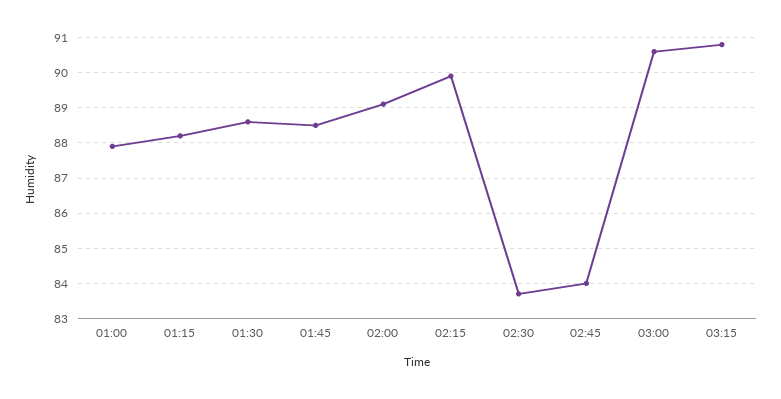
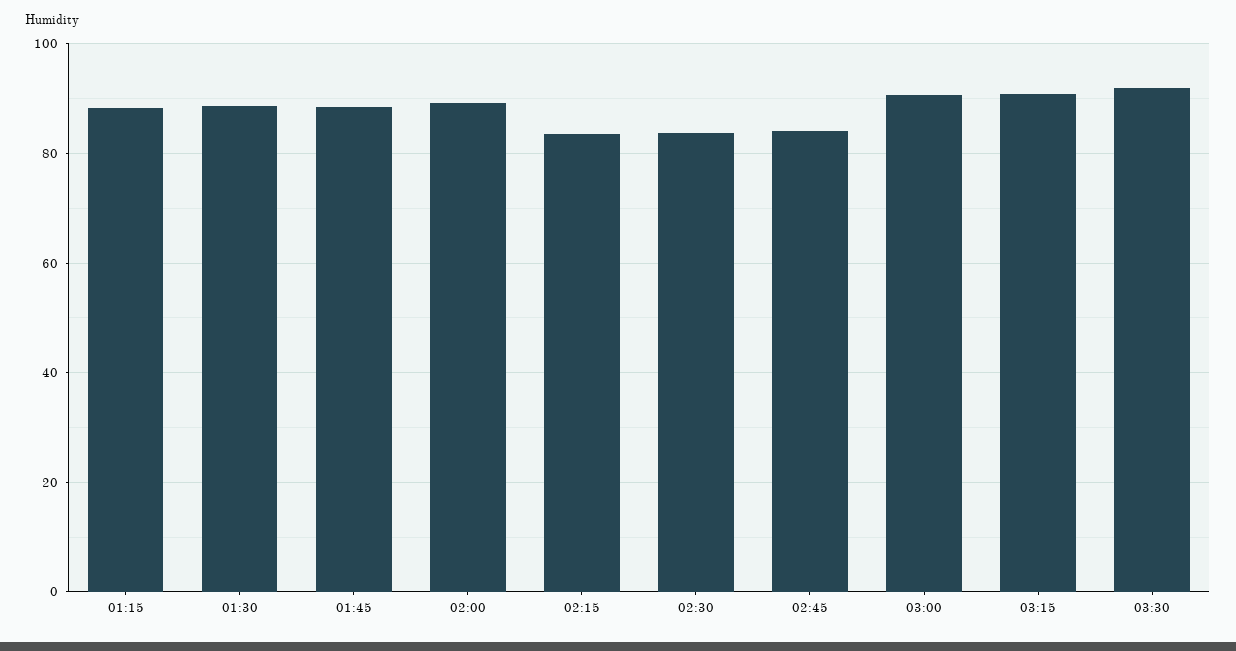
01:00: 88 -> none
02:15: 90 -> 84
03:30: none -> 92

